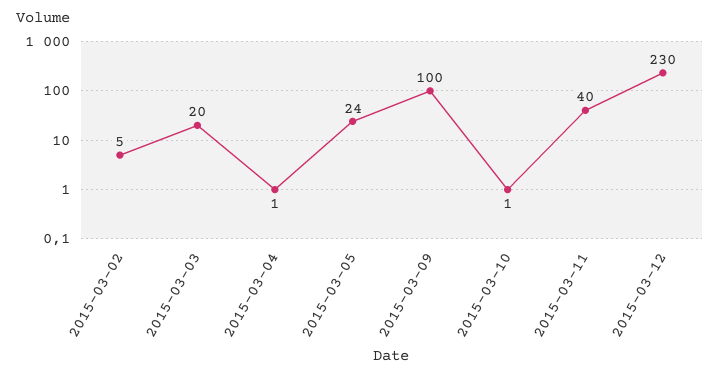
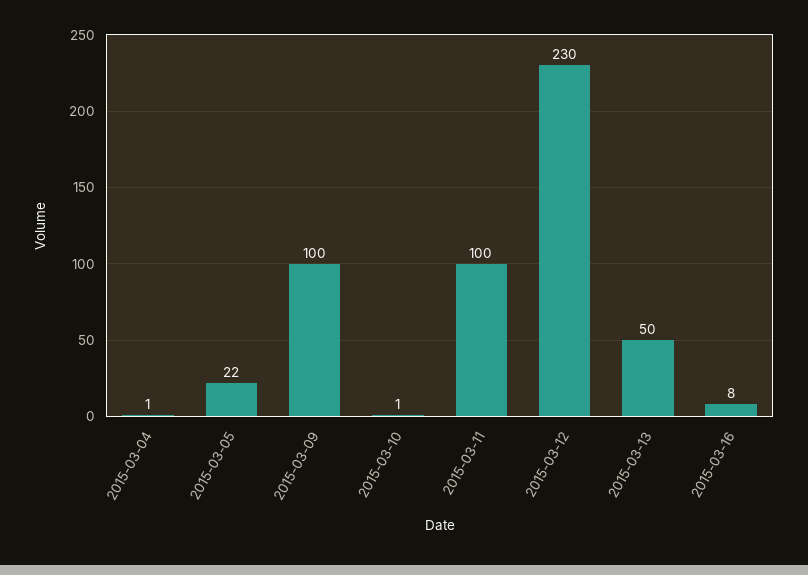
2015-03-02: 5 -> none
2015-03-03: 20 -> none
2015-03-05: 24 -> 22
2015-03-11: 40 -> 100
2015-03-13: none -> 50
2015-03-16: none -> 8

